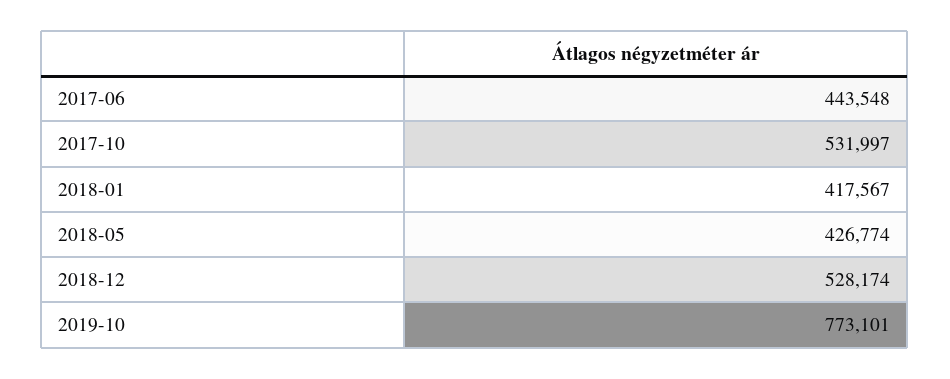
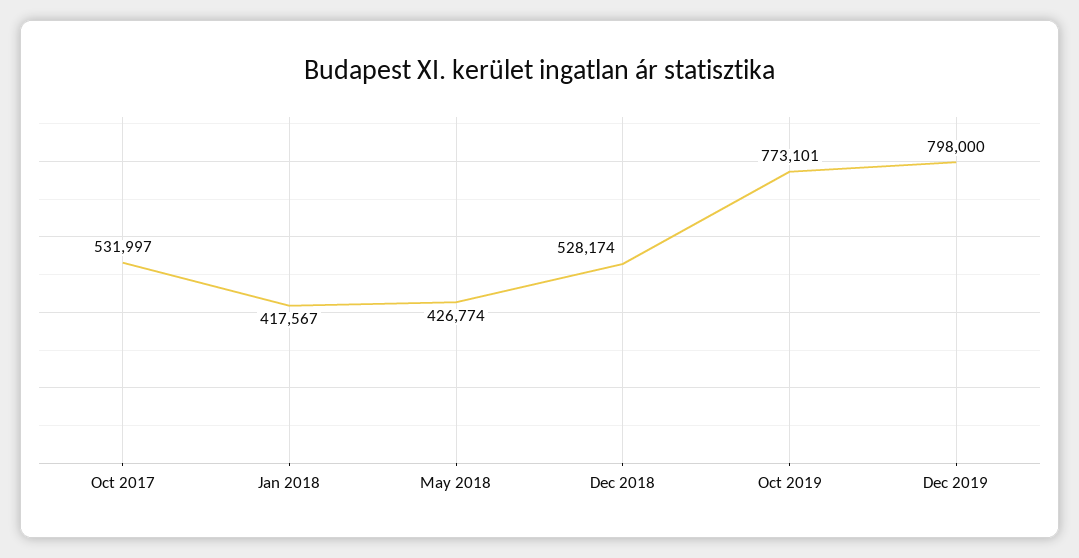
2017-06: 443548 -> none
Dec 2019: none -> 798000

